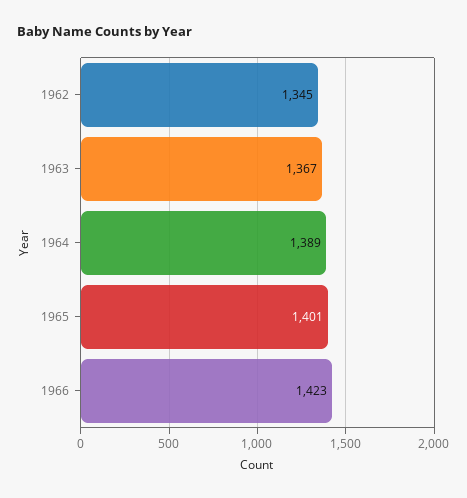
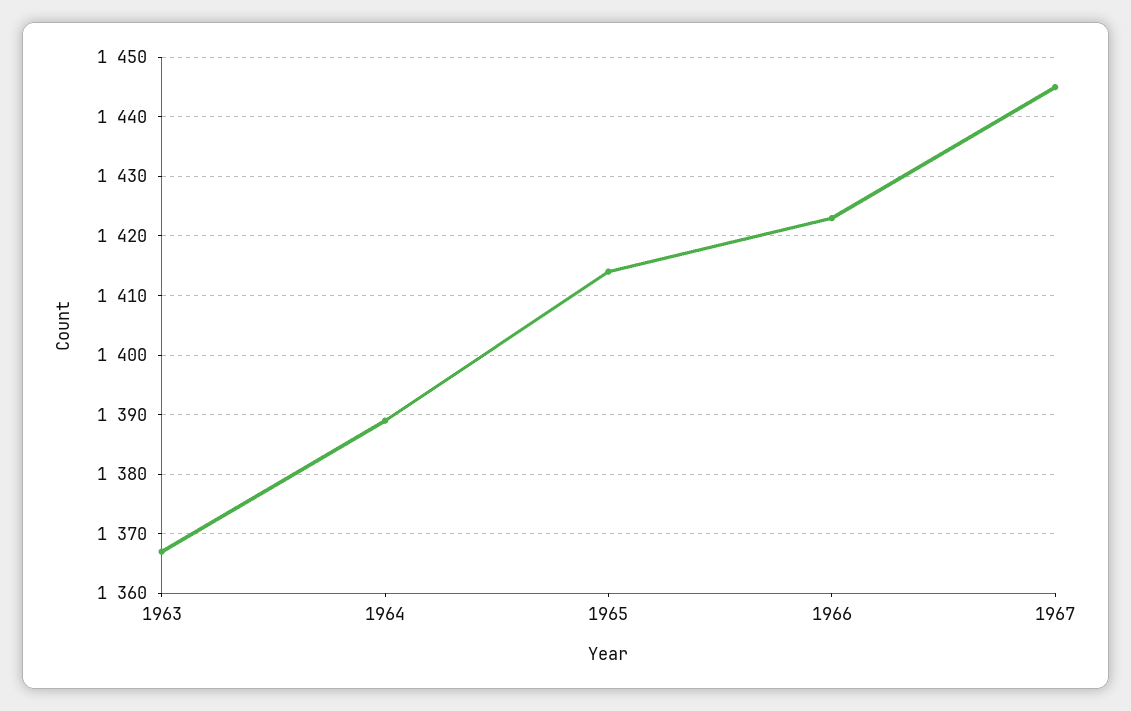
1962: 1345 -> none
1965: 1401 -> 1415
1967: none -> 1445

